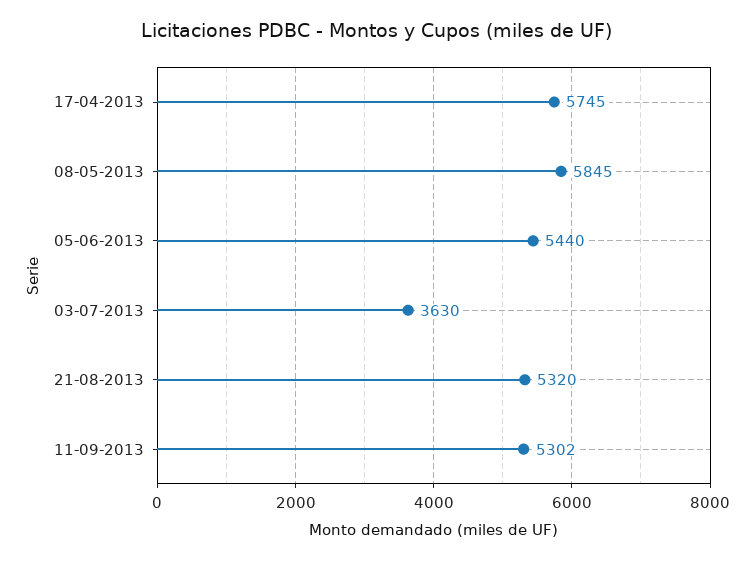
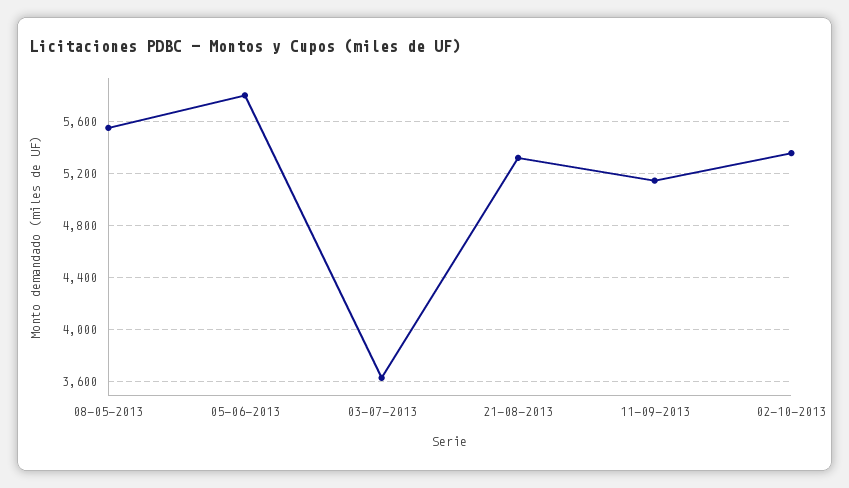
17-04-2013: 5745 -> none
08-05-2013: 5845 -> 5550
05-06-2013: 5440 -> 5800
11-09-2013: 5302 -> 5150
02-10-2013: none -> 5350

